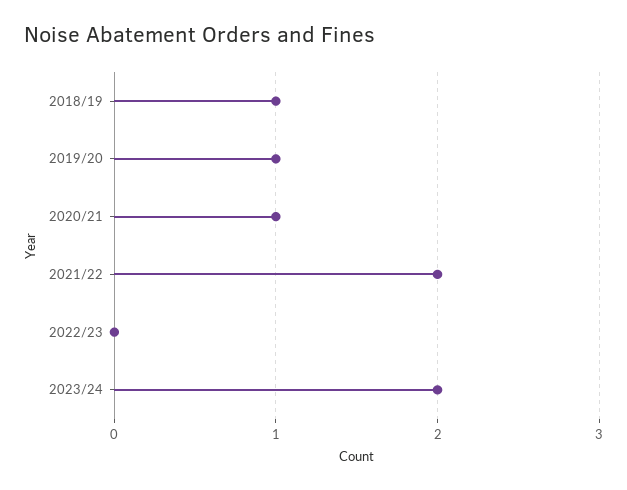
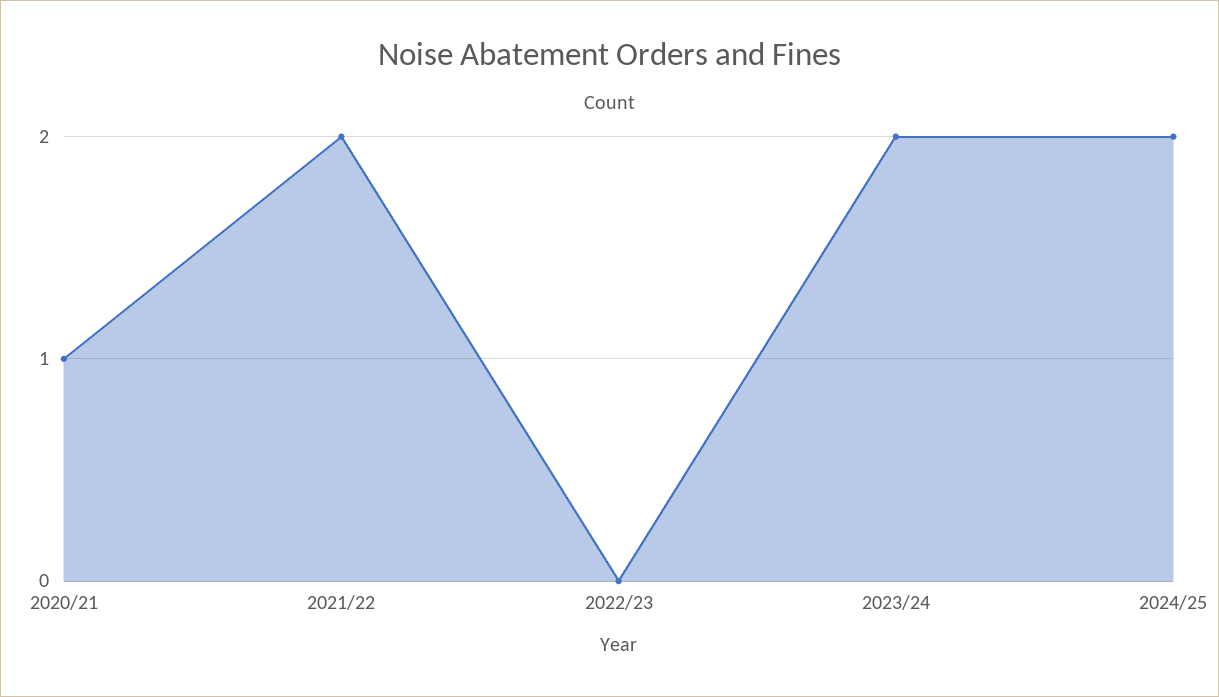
2018/19: 1 -> none
2019/20: 1 -> none
2024/25: none -> 2

